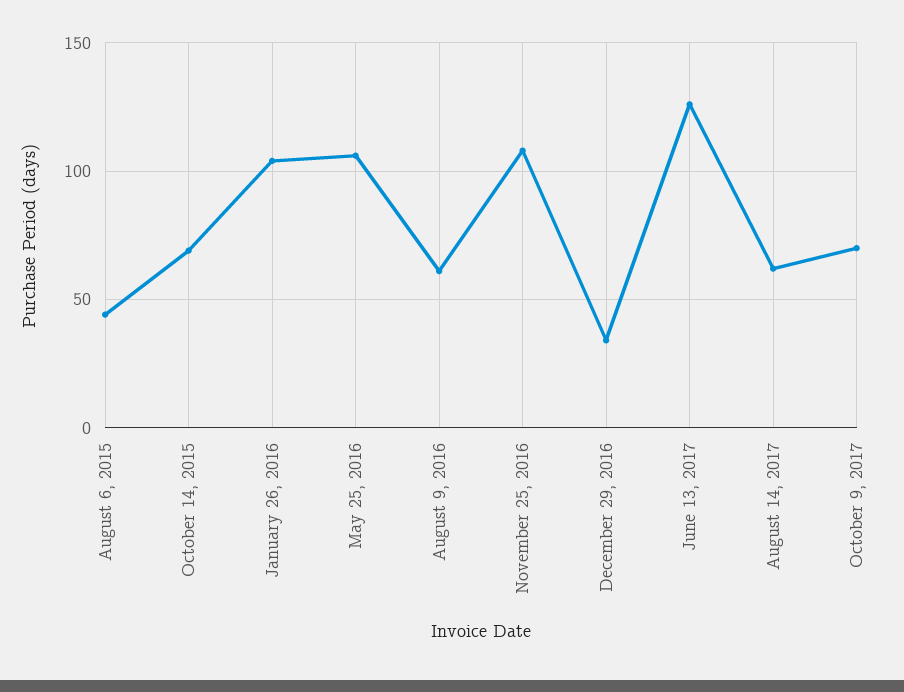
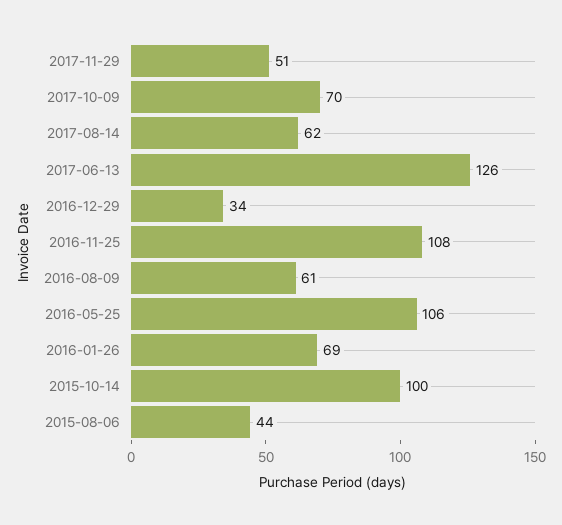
October 14, 2015: 70 -> 100
January 26, 2016: 105 -> 69
2017-11-29: none -> 51

